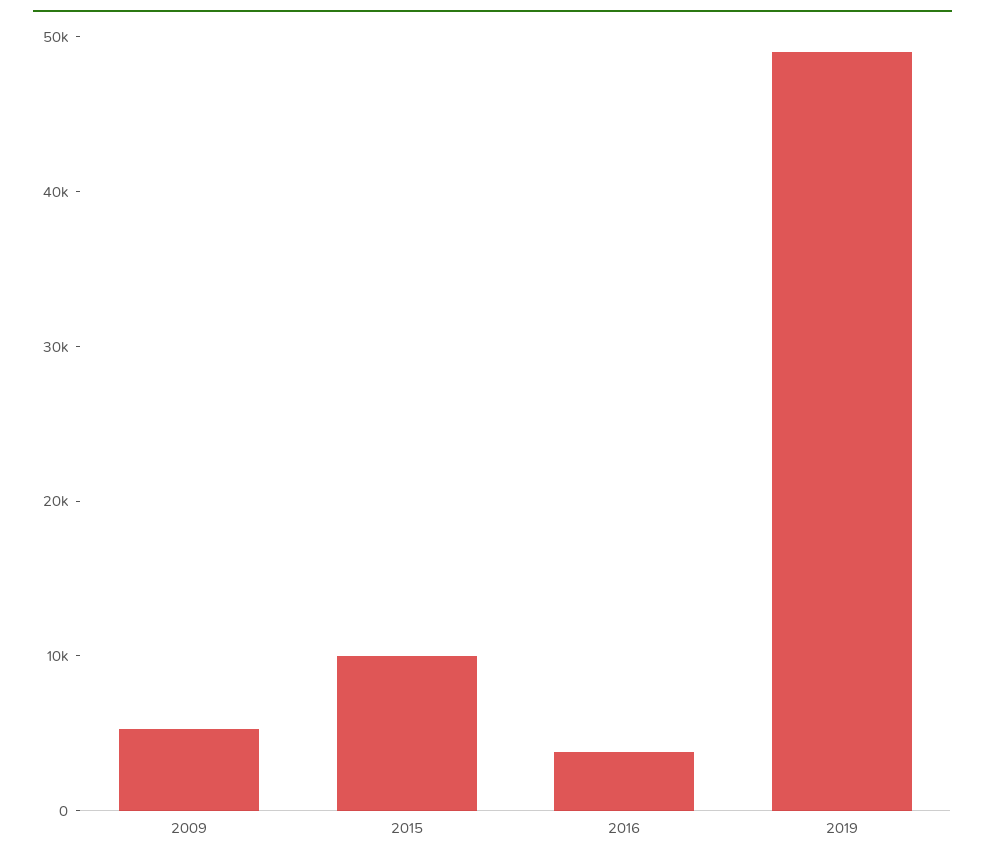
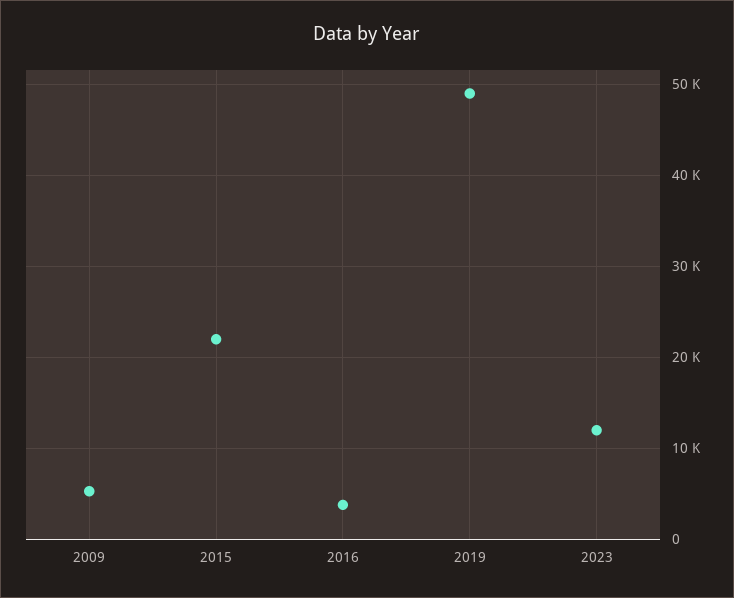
2015: 10000 -> 22000
2023: none -> 12000

